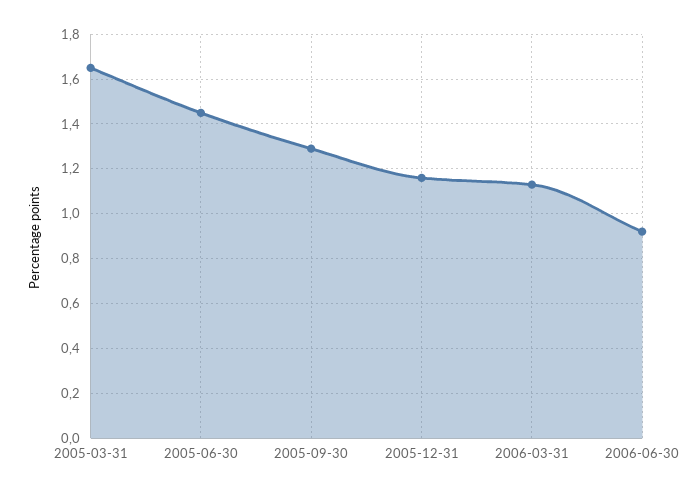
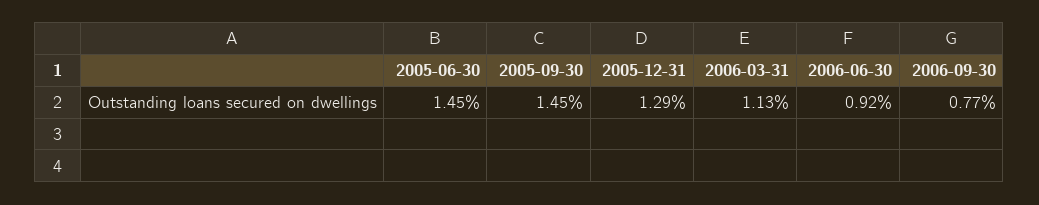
2005-03-31: 1.65 -> none
2005-09-30: 1.3 -> 1.45
2005-12-31: 1.15 -> 1.29
2006-09-30: none -> 0.77

